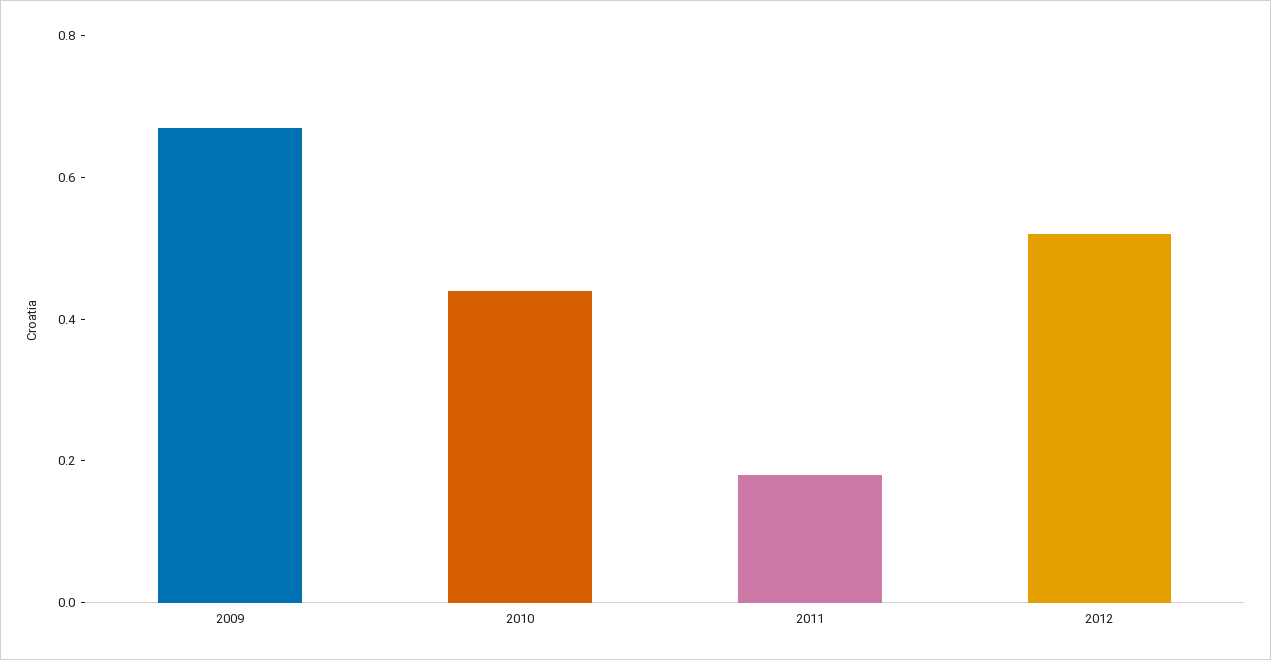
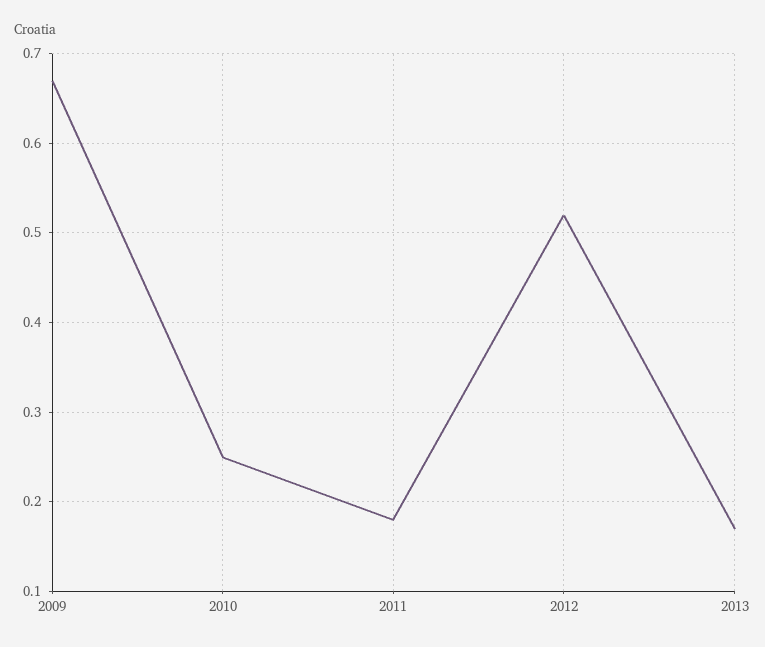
2010: 0.45 -> 0.25
2013: none -> 0.17

